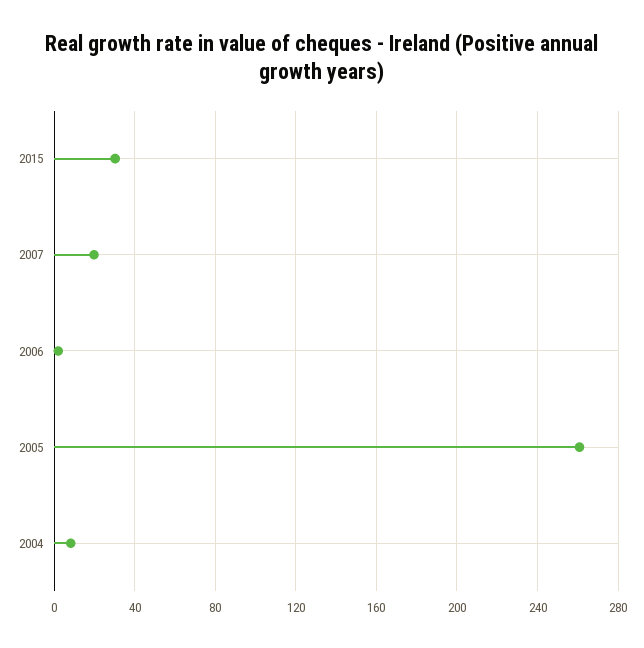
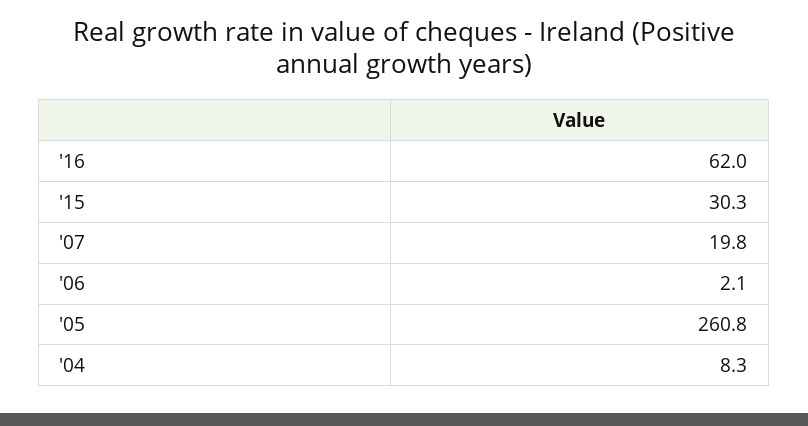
'16: none -> 62

